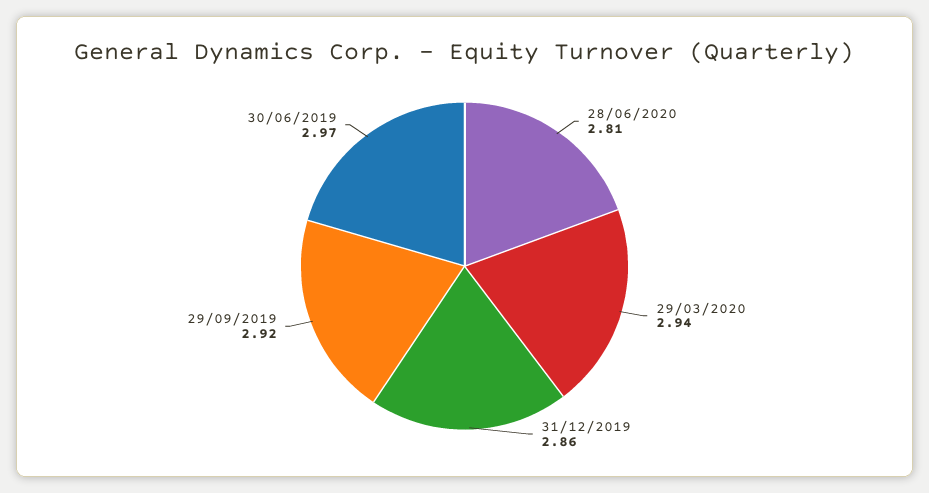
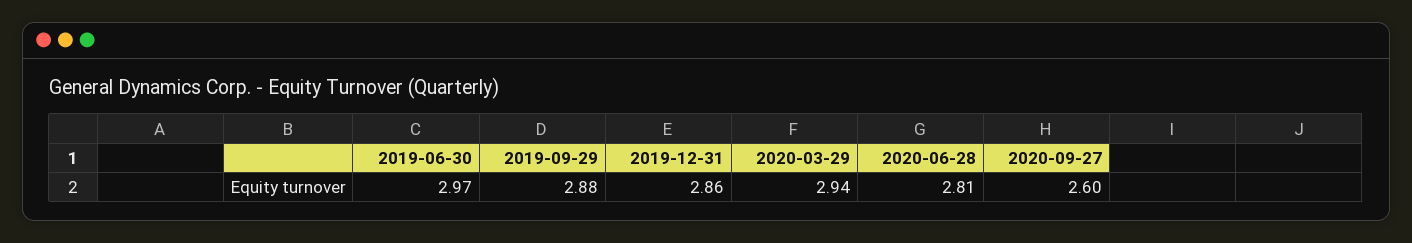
29/09/2019: 2.92 -> 2.88
2020-09-27: none -> 2.6

